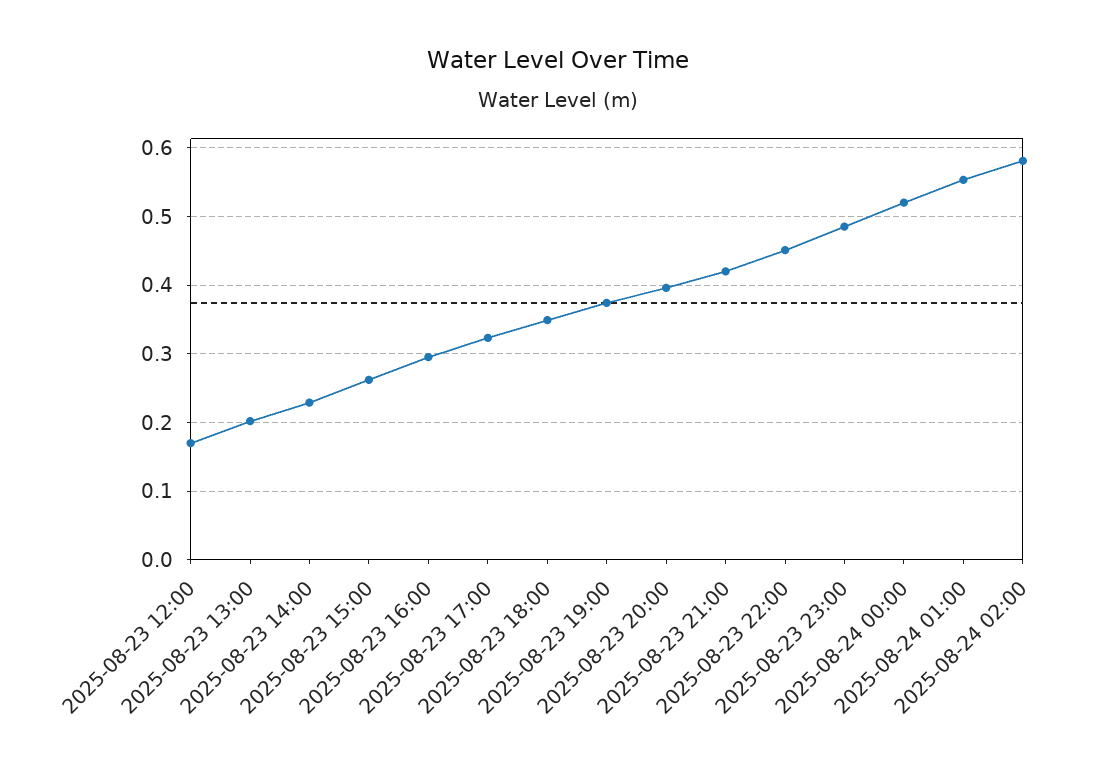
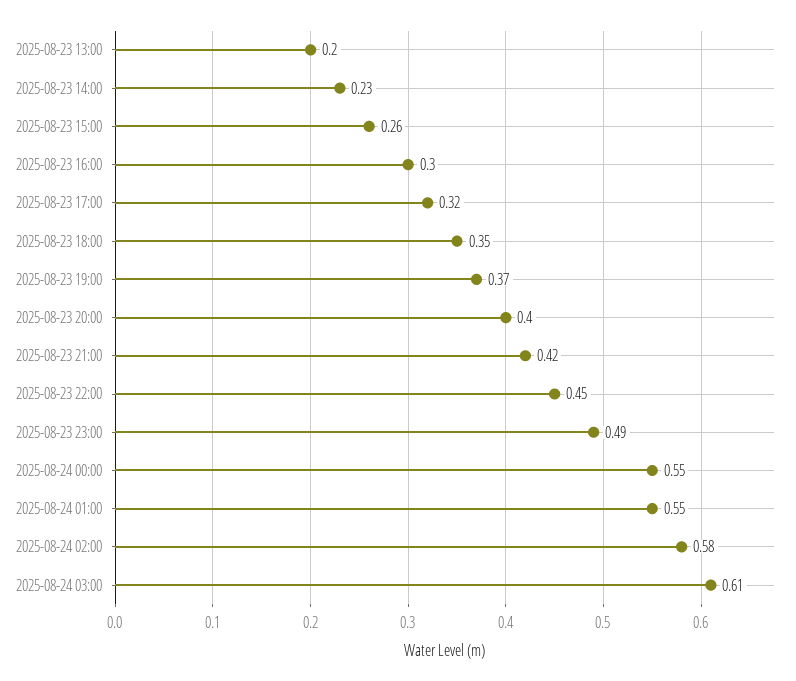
2025-08-23 12:00: 0.17 -> none
2025-08-24 00:00: 0.52 -> 0.55
2025-08-24 03:00: none -> 0.61

